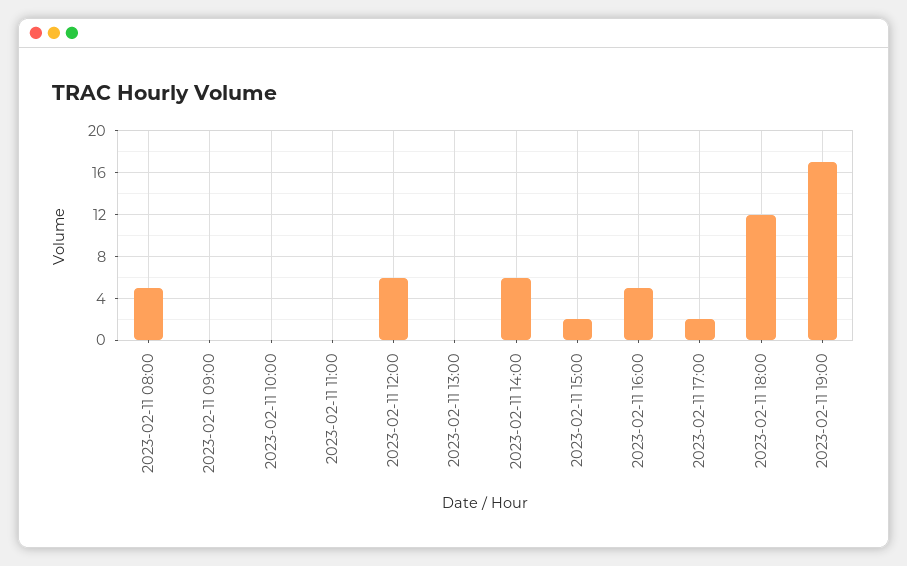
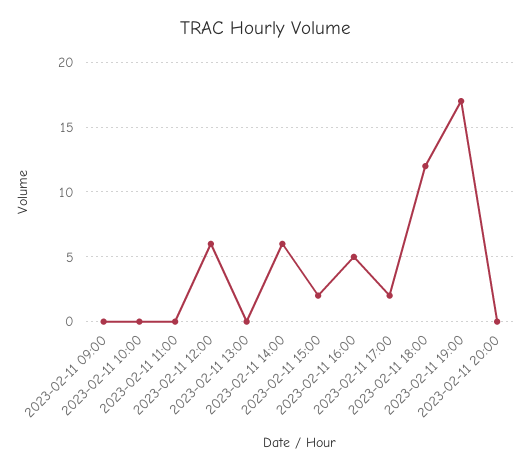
2023-02-11 08:00: 5 -> none
2023-02-11 20:00: none -> 0

